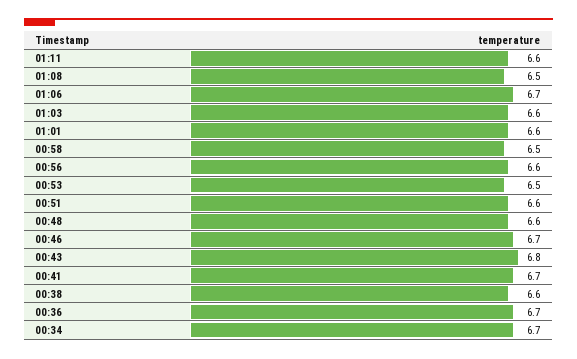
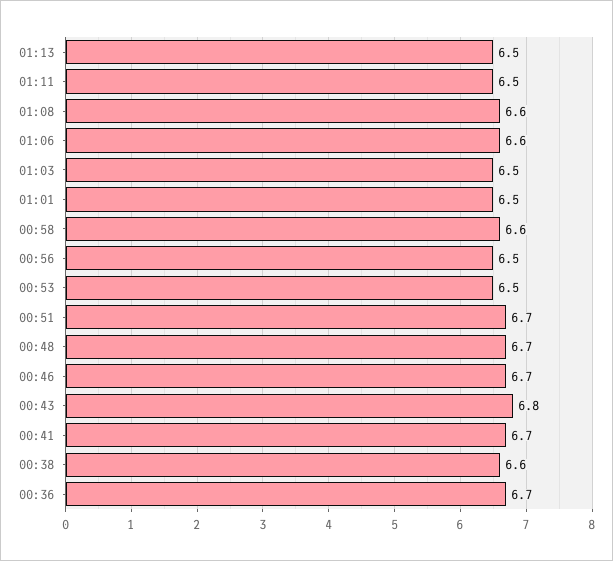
01:11: 6.6 -> 6.5
01:08: 6.5 -> 6.6
01:06: 6.7 -> 6.6
01:03: 6.6 -> 6.5
01:01: 6.6 -> 6.5
00:58: 6.5 -> 6.6
00:56: 6.6 -> 6.5
00:51: 6.6 -> 6.7
00:48: 6.6 -> 6.7
00:34: 6.7 -> none
01:13: none -> 6.5

